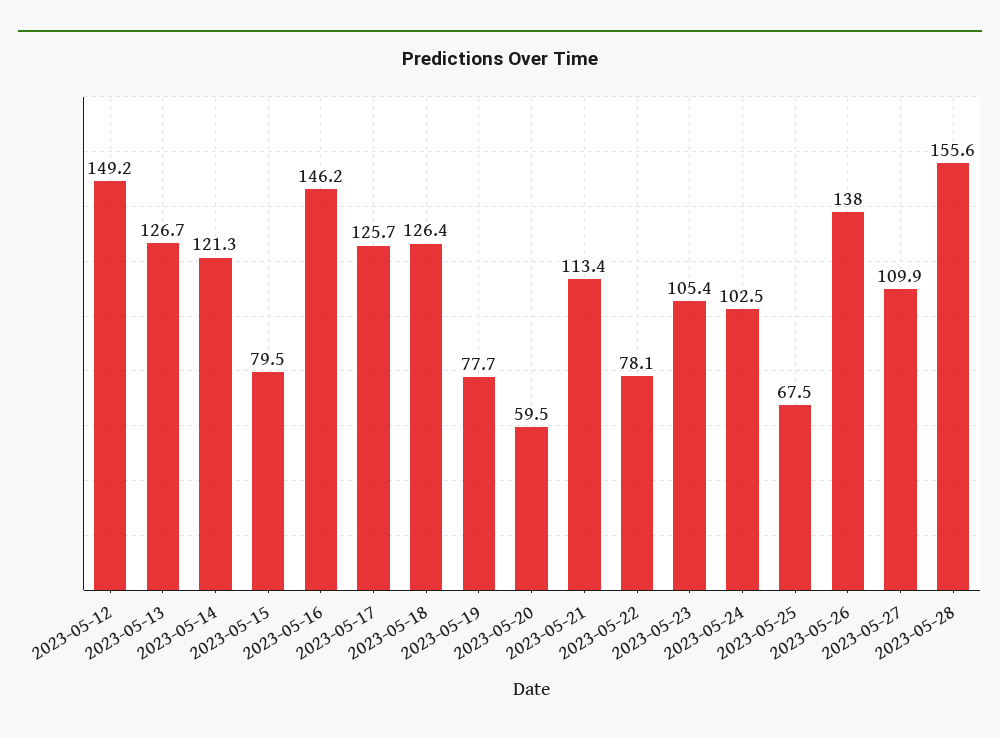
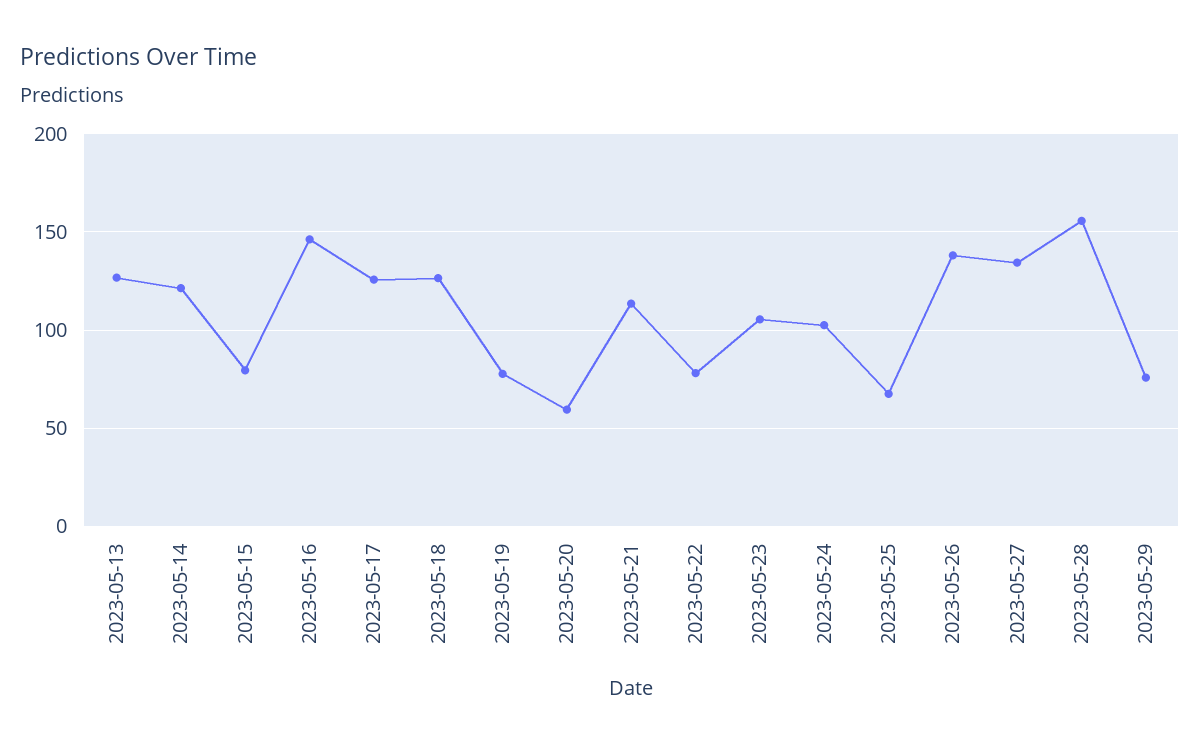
2023-05-12: 149.2 -> none
2023-05-27: 109.9 -> 135
2023-05-29: none -> 75

